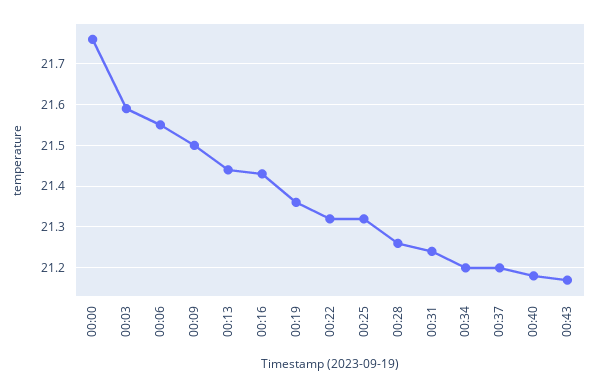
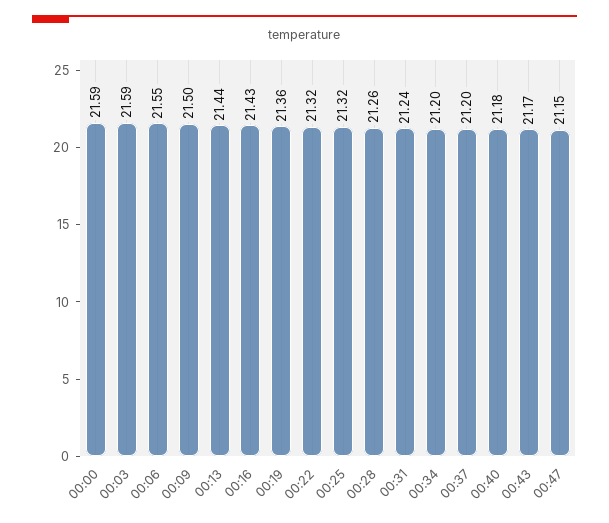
00:00: 21.75 -> 21.59
00:47: none -> 21.15

